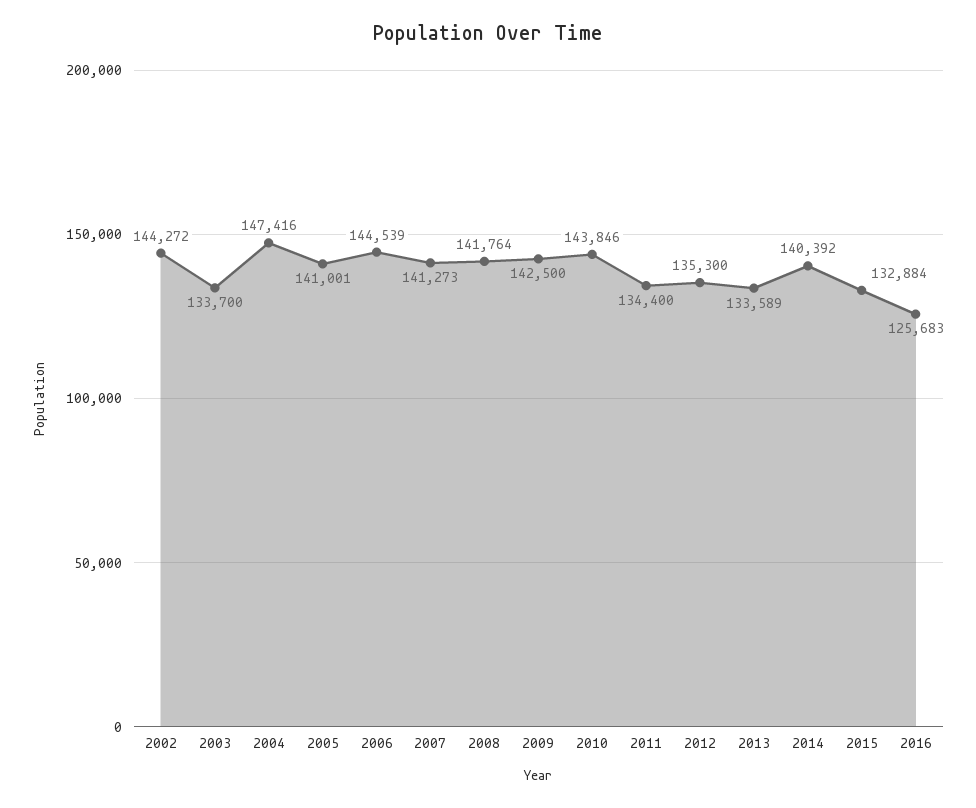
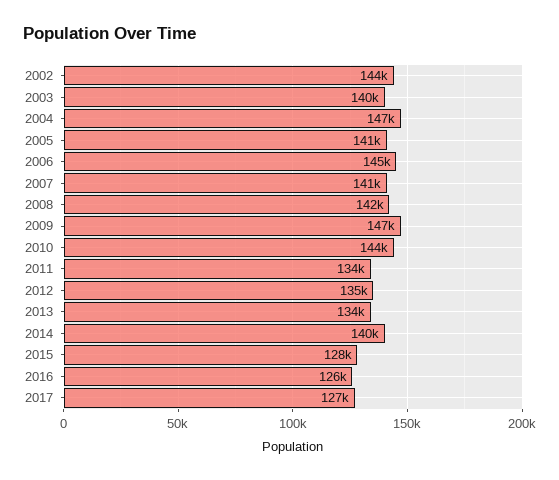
2003: 133700 -> 140000
2009: 142500 -> 147000
2015: 132884 -> 128000
2017: none -> 127000

